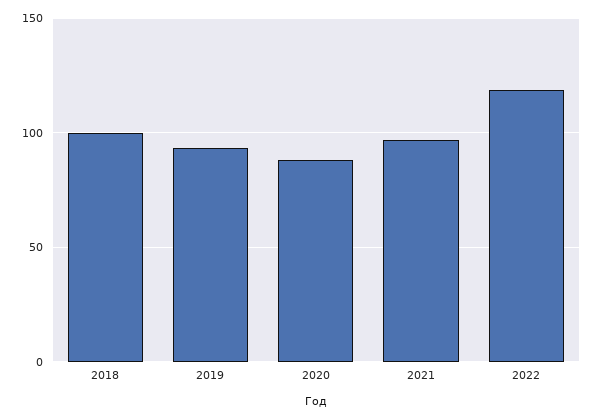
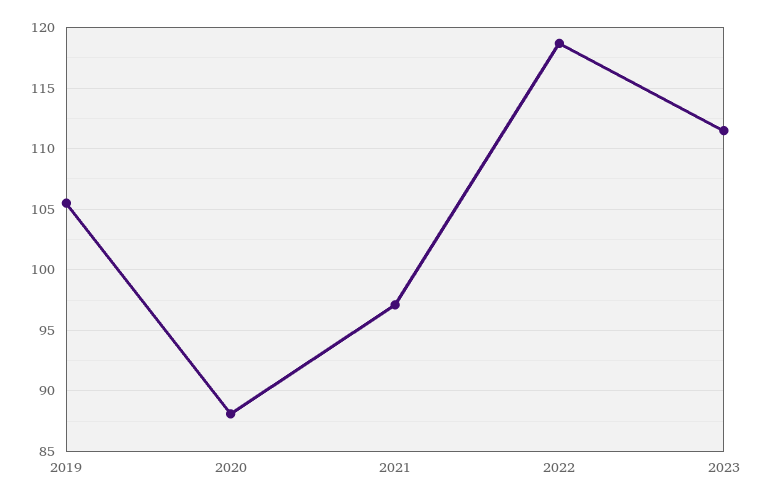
2018: 100 -> none
2019: 95 -> 105.5
2023: none -> 111.5

